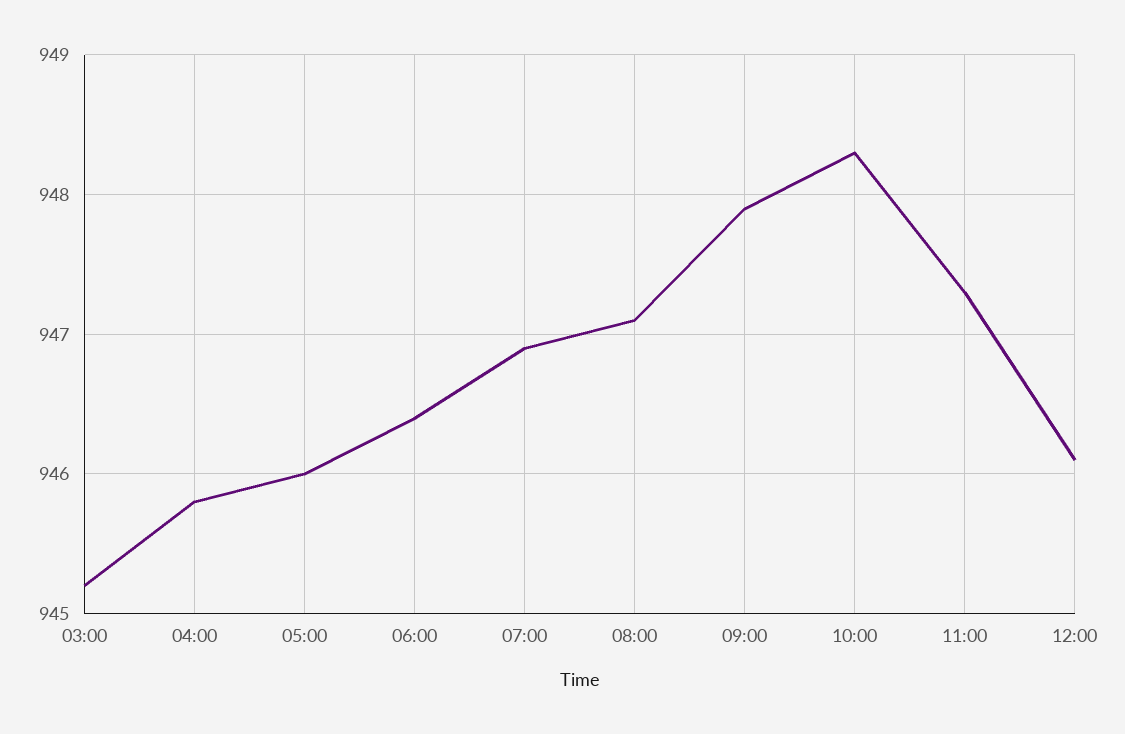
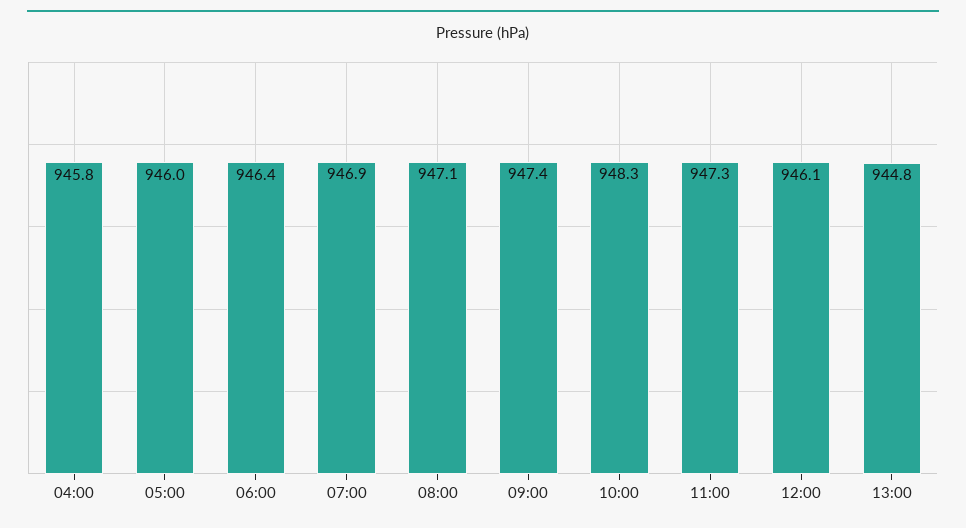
03:00: 945.2 -> none
09:00: 947.9 -> 947.4
13:00: none -> 944.8

